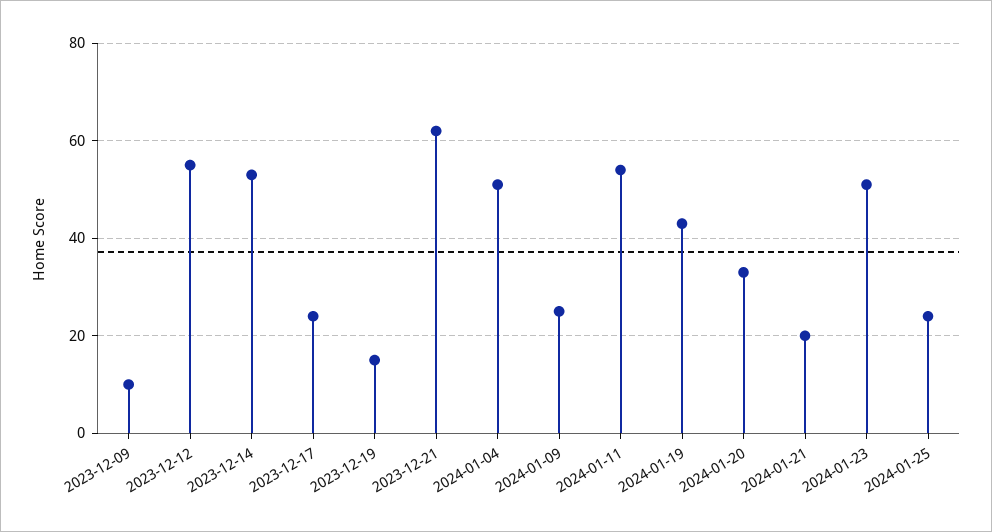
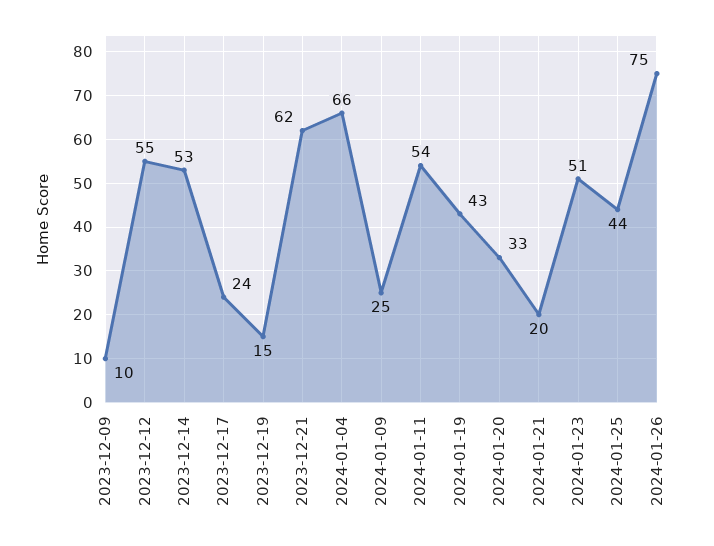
2024-01-04: 50 -> 66
2024-01-25: 25 -> 44
2024-01-26: none -> 75

